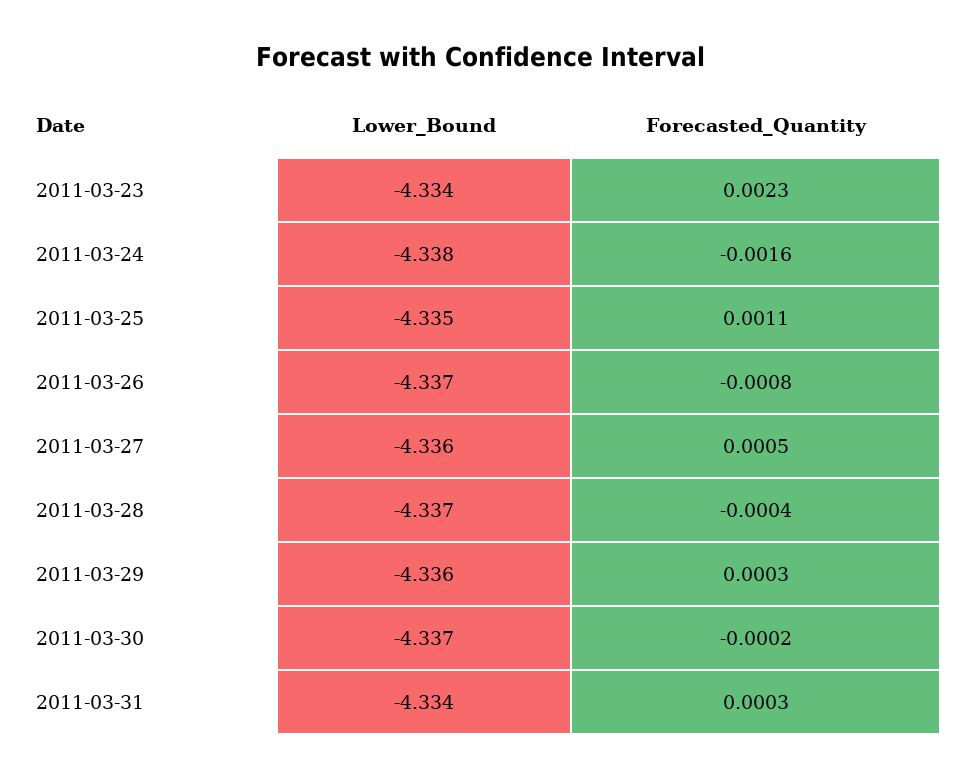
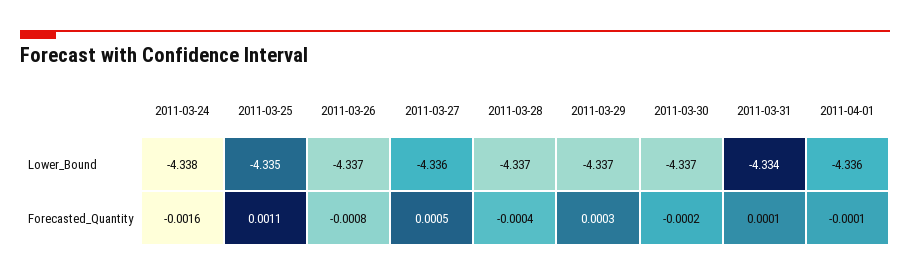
Lower_Bound, 2011-03-23: -4.334 -> none
Forecasted_Quantity, 2011-03-23: 0.0023 -> none
Lower_Bound, 2011-03-29: -4.336 -> -4.337
Forecasted_Quantity, 2011-03-31: 0.0003 -> 0.0001
Lower_Bound, 2011-04-01: none -> -4.336
Forecasted_Quantity, 2011-04-01: none -> -0.0001

